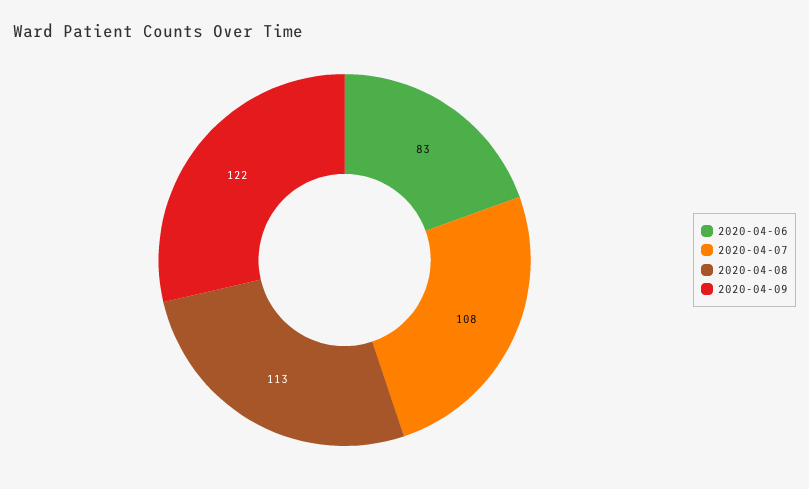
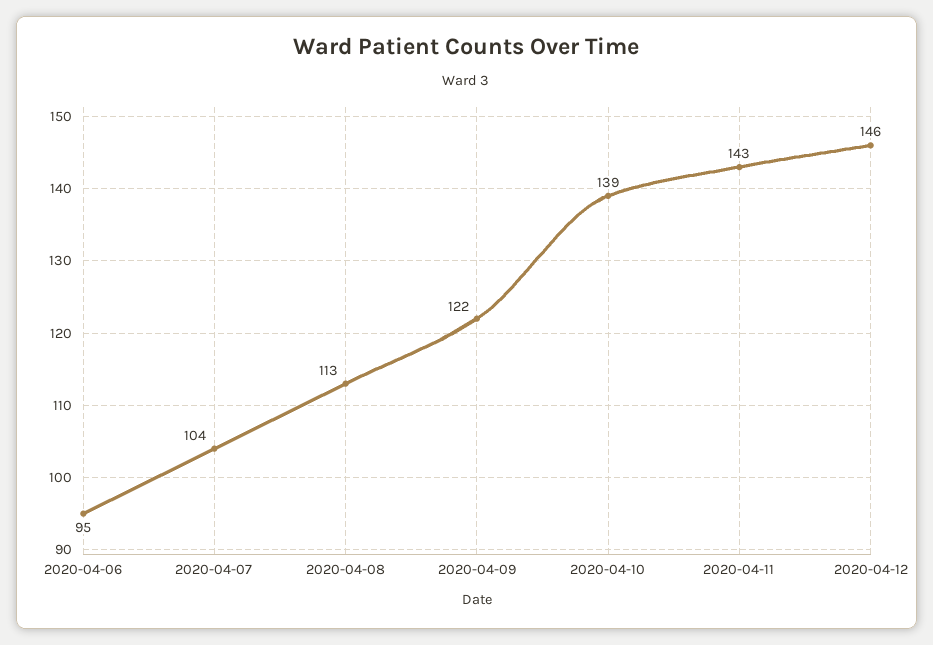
2020-04-06: 83 -> 95
2020-04-07: 108 -> 104
2020-04-10: none -> 139
2020-04-11: none -> 143
2020-04-12: none -> 146

